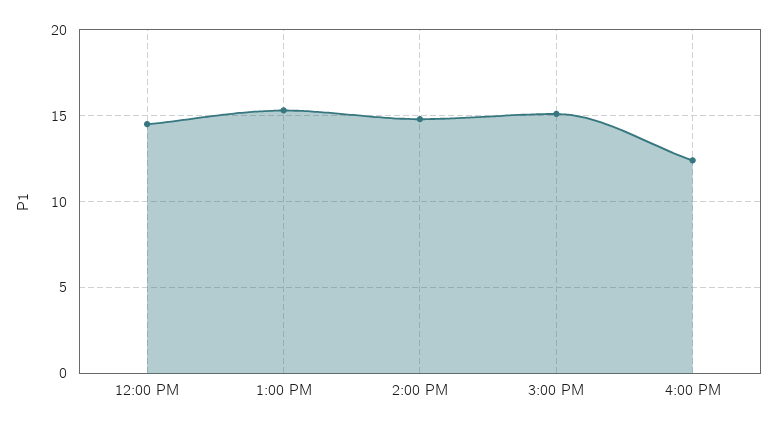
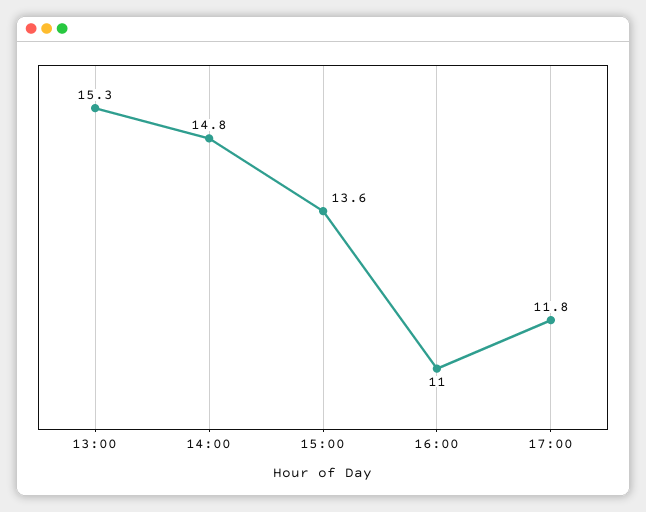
12:00 PM: 14.5 -> none
3:00 PM: 15 -> 13.6
4:00 PM: 12.5 -> 11
17:00: none -> 11.8

